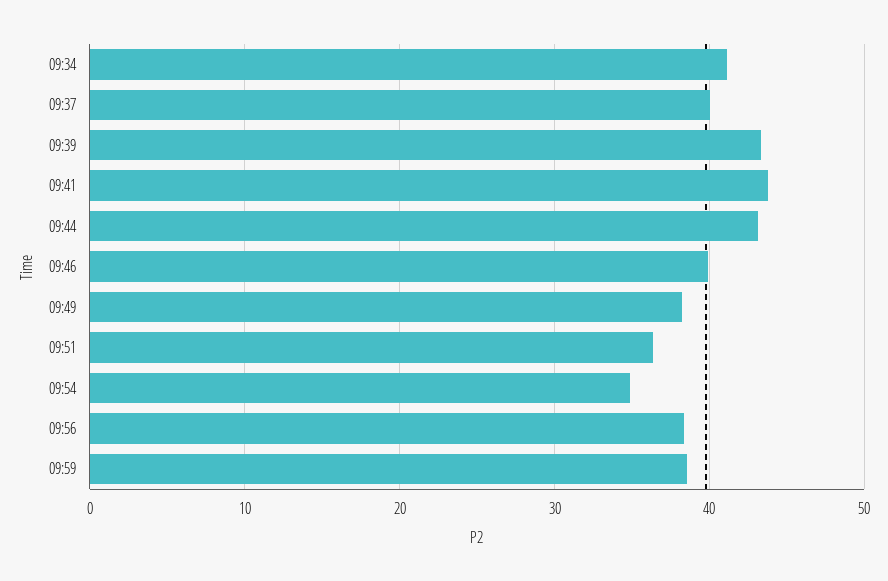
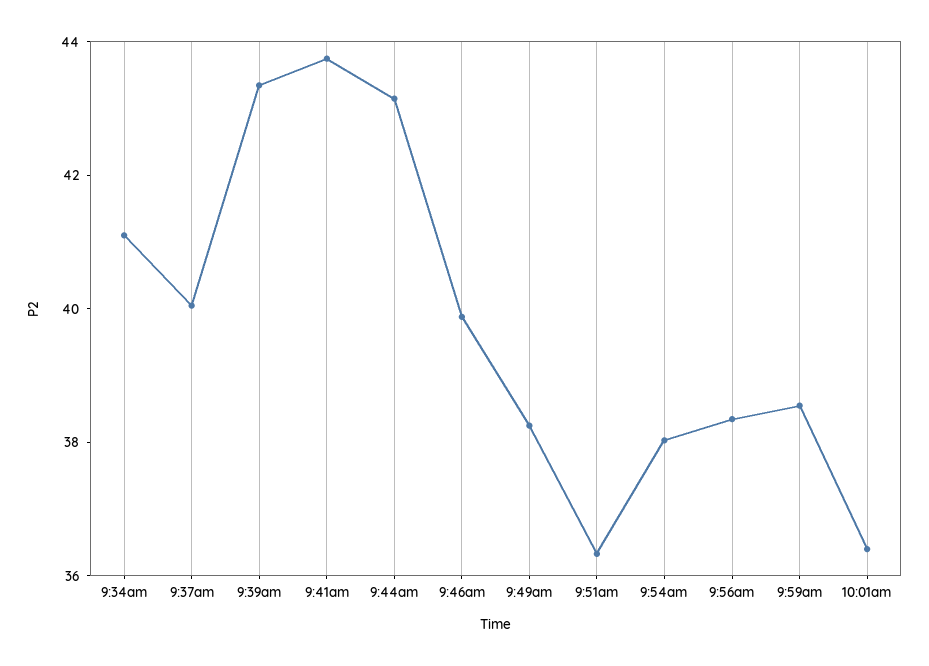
09:54: 35 -> 38
10:01am: none -> 36.5

